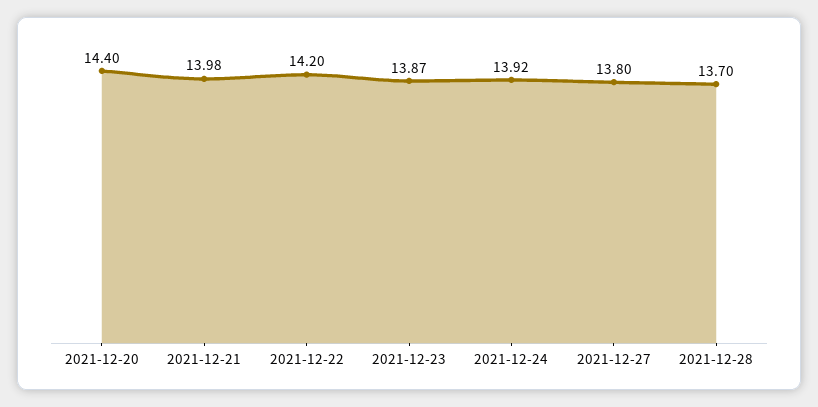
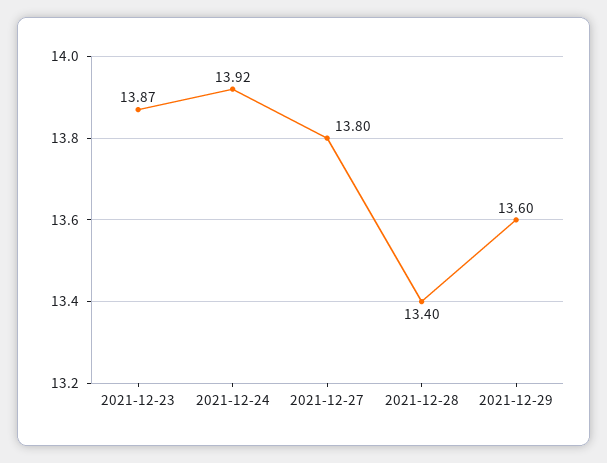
2021-12-20: 14.4 -> none
2021-12-21: 13.98 -> none
2021-12-22: 14.2 -> none
2021-12-28: 13.7 -> 13.4
2021-12-29: none -> 13.6

